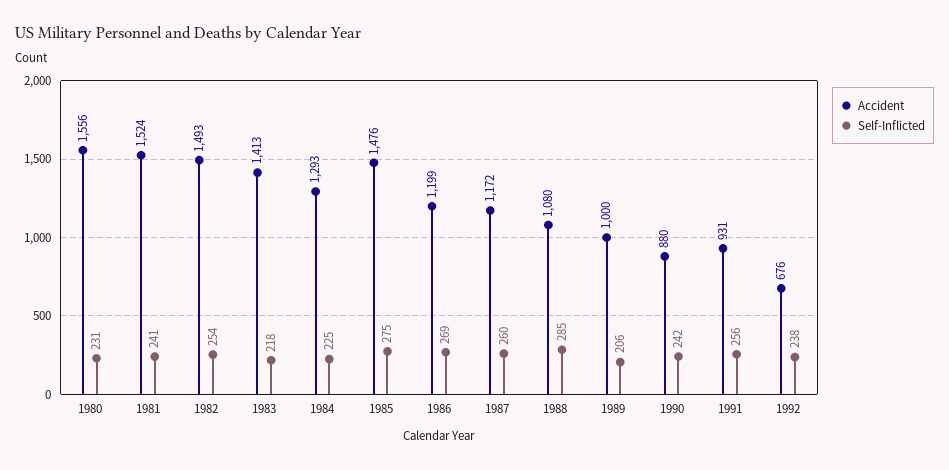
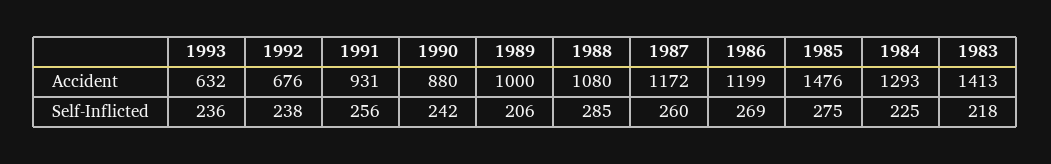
Accident, 1980: 1556 -> none
Self-Inflicted, 1980: 231 -> none
Accident, 1981: 1524 -> none
Self-Inflicted, 1981: 241 -> none
Accident, 1982: 1493 -> none
Self-Inflicted, 1982: 254 -> none
Accident, 1993: none -> 632
Self-Inflicted, 1993: none -> 236

